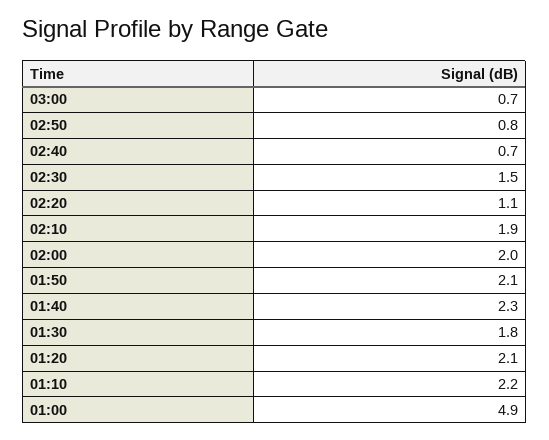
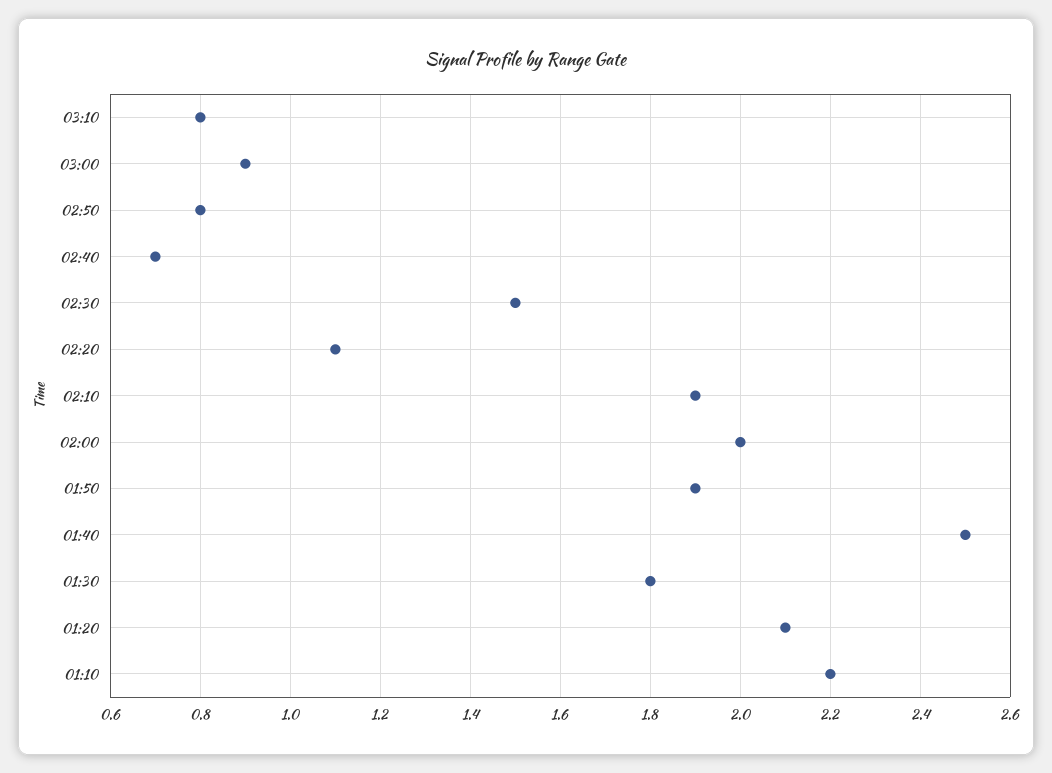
03:00: 0.7 -> 0.9
01:50: 2.1 -> 1.9
01:40: 2.3 -> 2.5
01:00: 4.9 -> none
03:10: none -> 0.8

